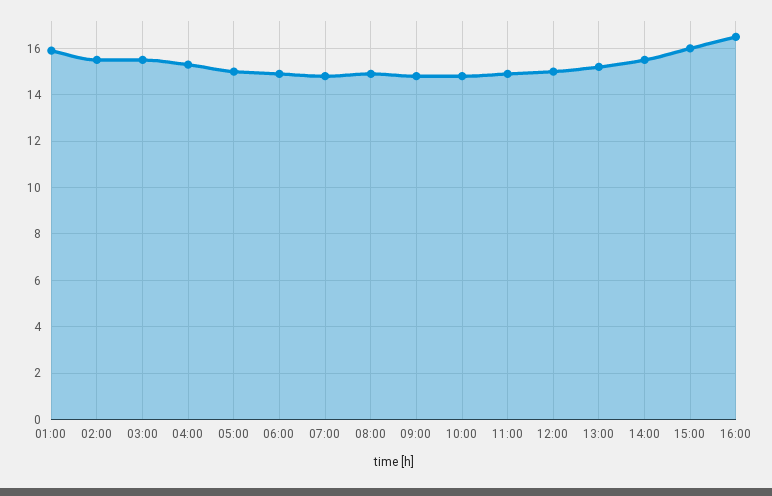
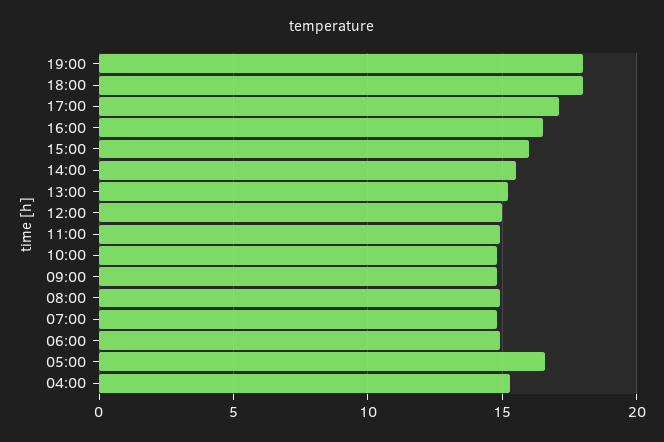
01:00: 16 -> none
02:00: 15.5 -> none
03:00: 15.5 -> none
05:00: 15 -> 16.5
19:00: none -> 18
18:00: none -> 18
17:00: none -> 17

